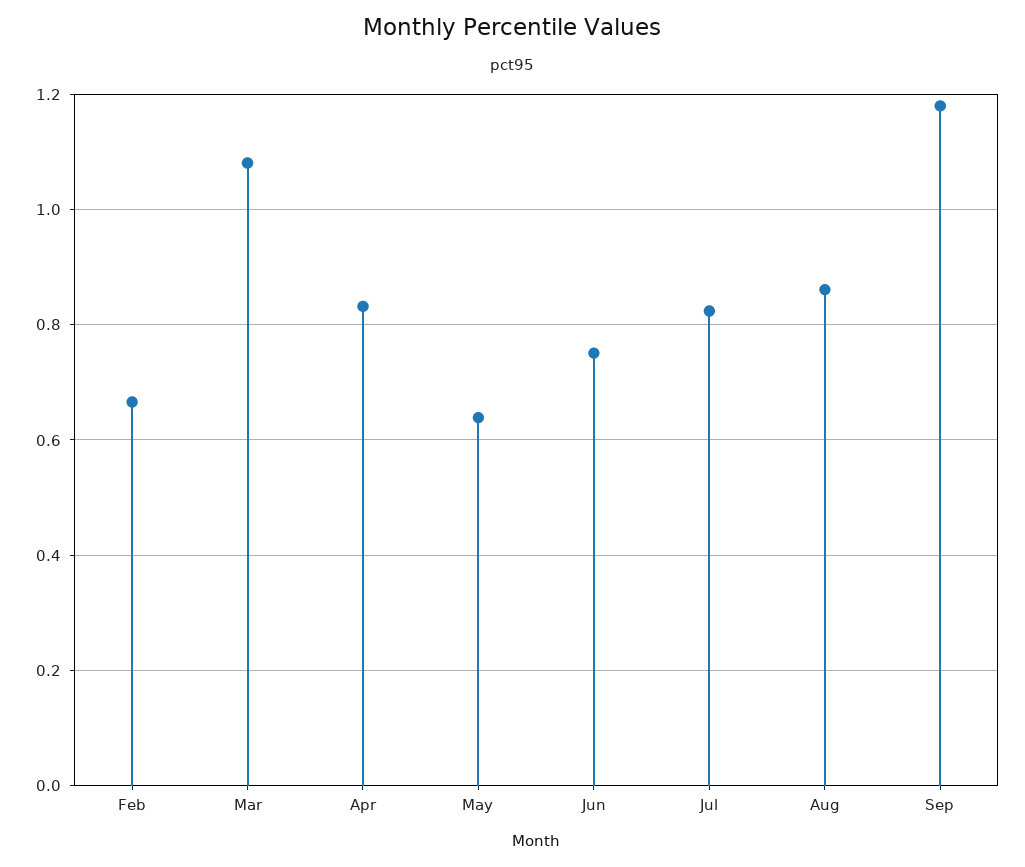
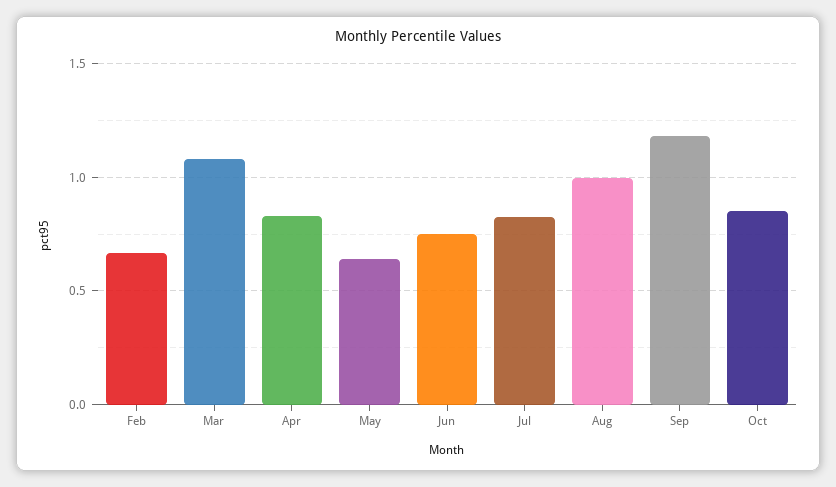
Aug: 0.86 -> 1
Oct: none -> 0.85

